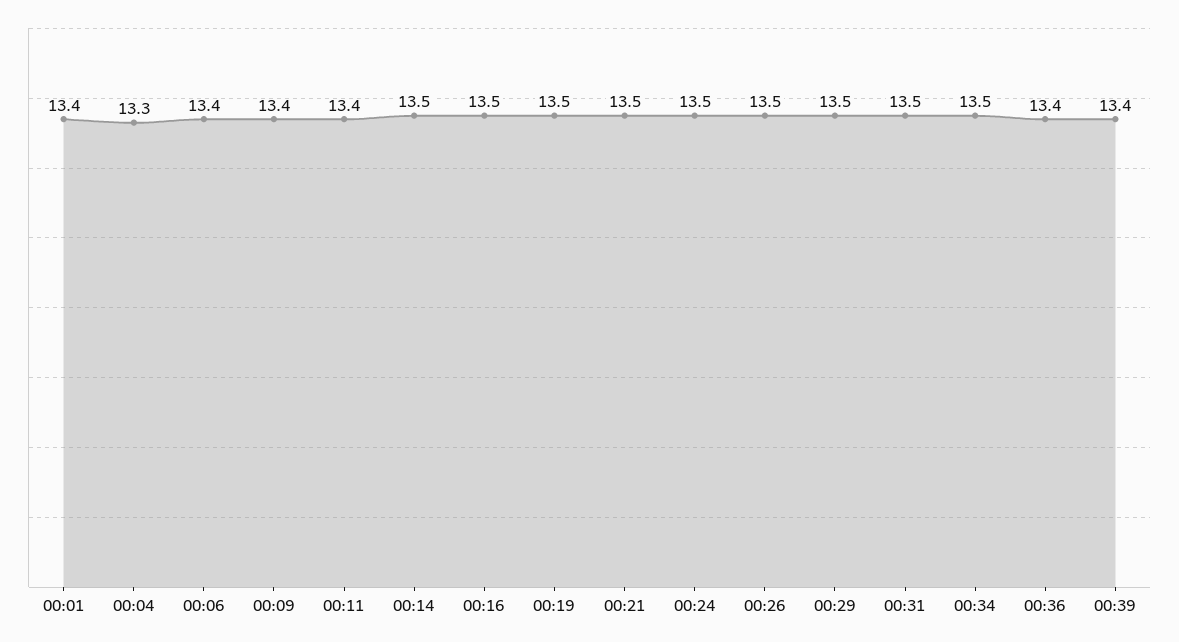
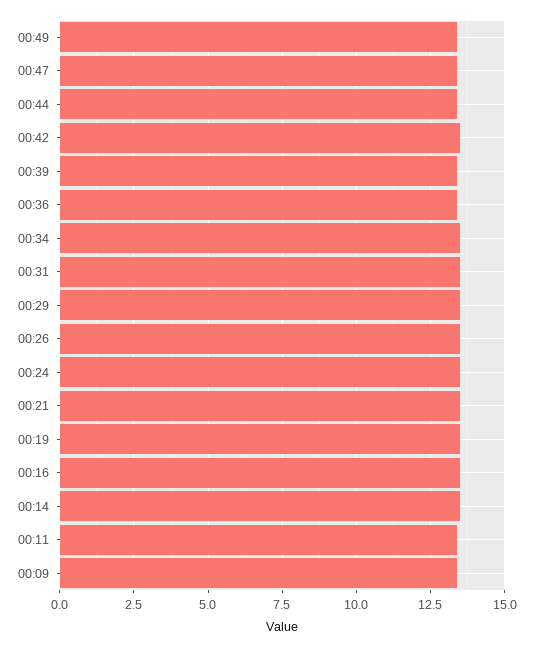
00:01: 13.4 -> none
00:04: 13.3 -> none
00:06: 13.4 -> none
00:49: none -> 13.5
00:47: none -> 13.5
00:44: none -> 13.5
00:42: none -> 13.5

